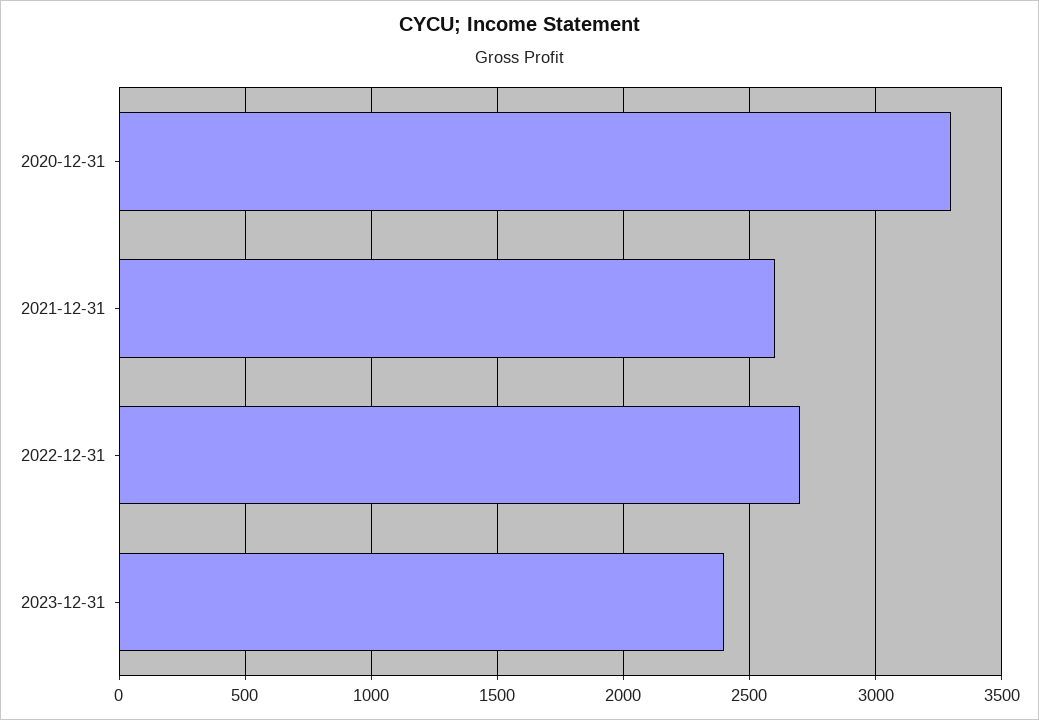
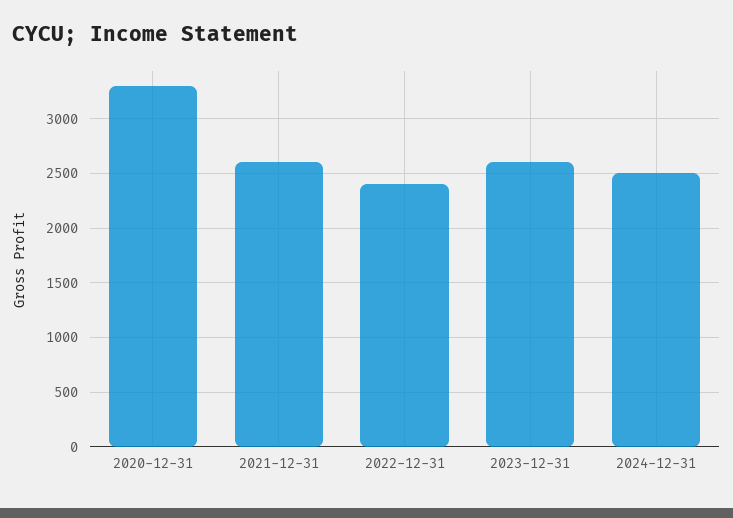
2022-12-31: 2700 -> 2400
2023-12-31: 2400 -> 2600
2024-12-31: none -> 2500

